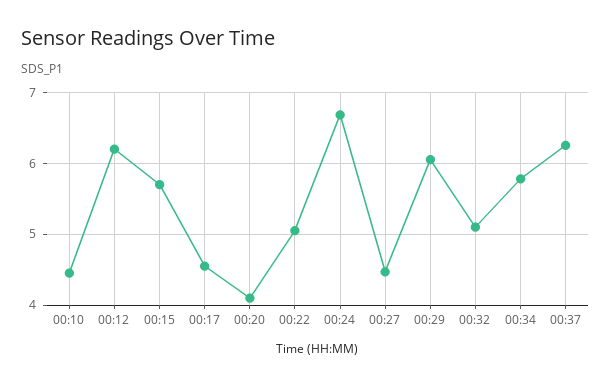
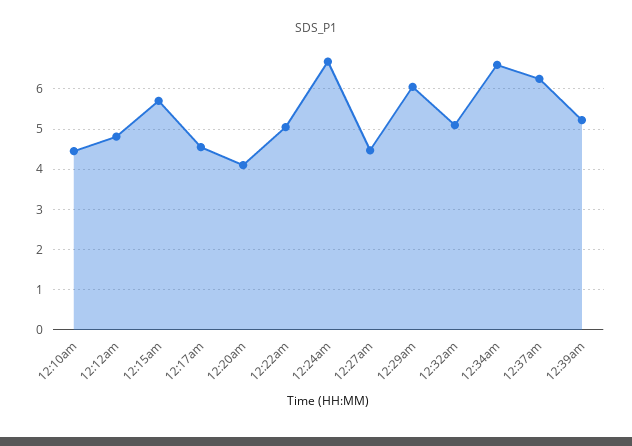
00:12: 6.2 -> 4.8
00:34: 5.8 -> 6.6
12:39am: none -> 5.2

